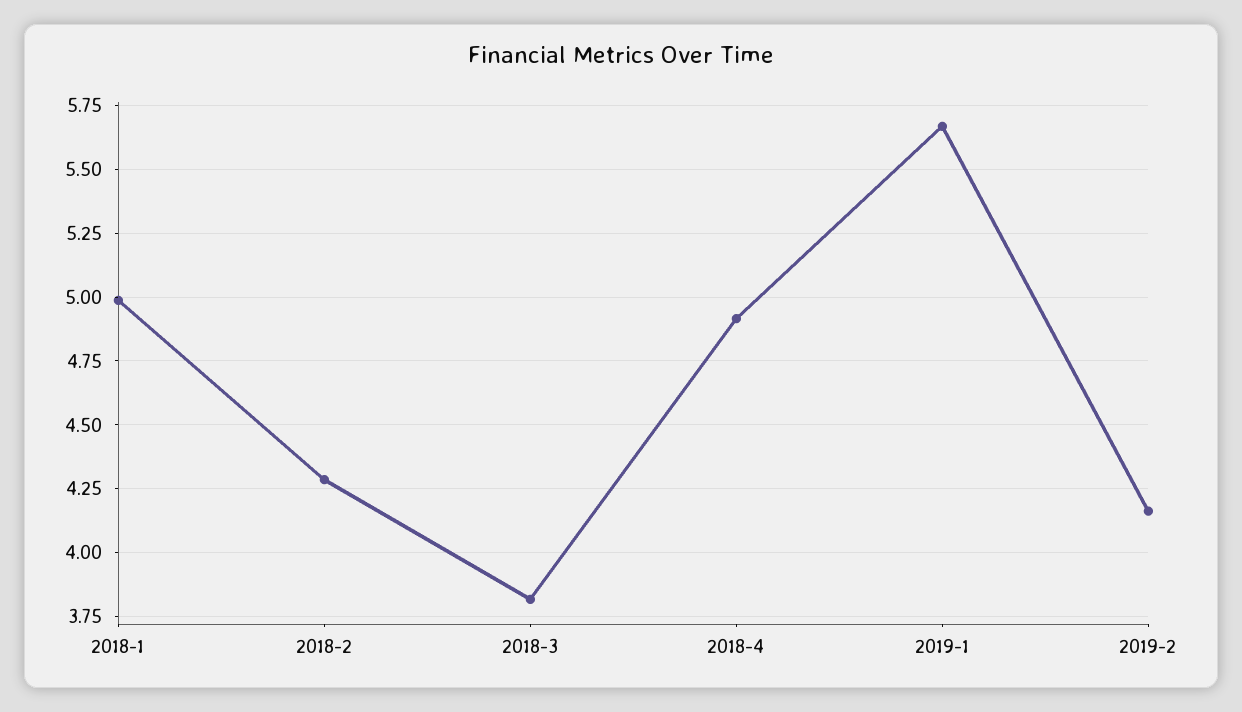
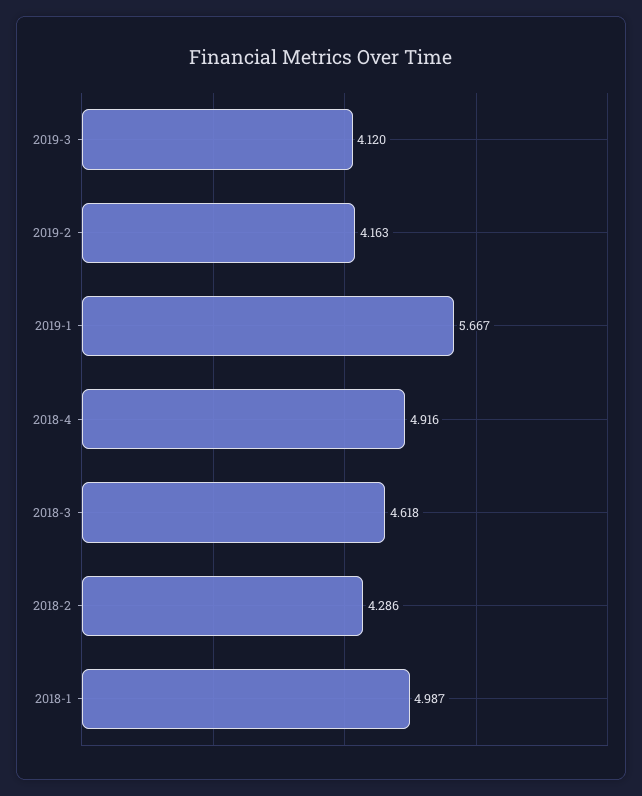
2018-3: 3.825 -> 4.618
2019-3: none -> 4.12

